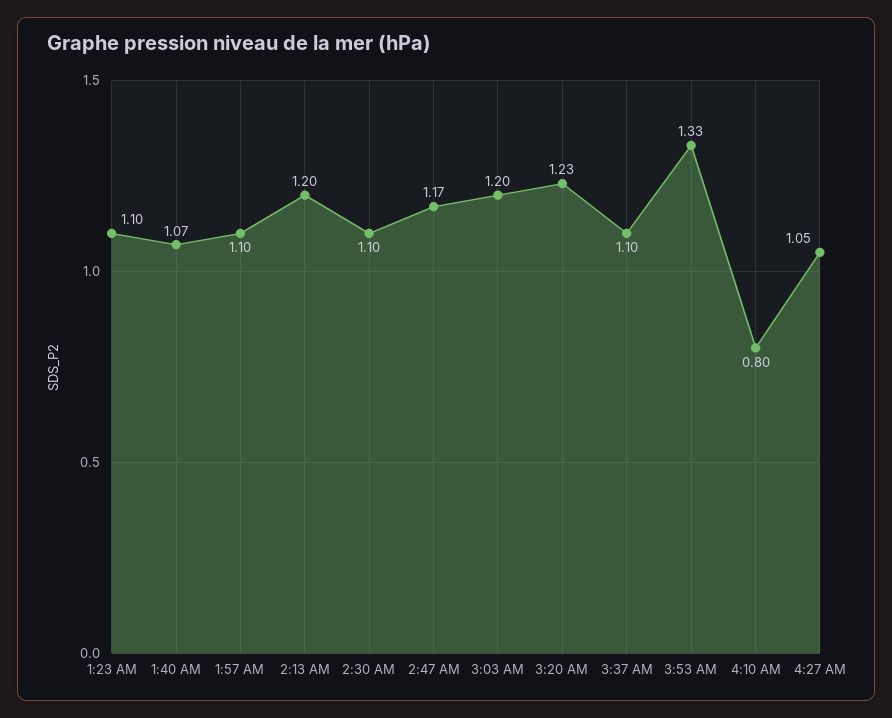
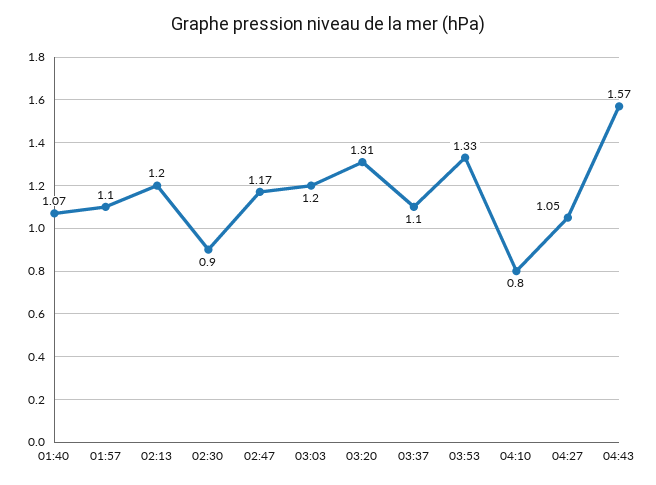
1:23 AM: 1.1 -> none
2:30 AM: 1.1 -> 0.9
3:20 AM: 1.23 -> 1.31
04:43: none -> 1.57

